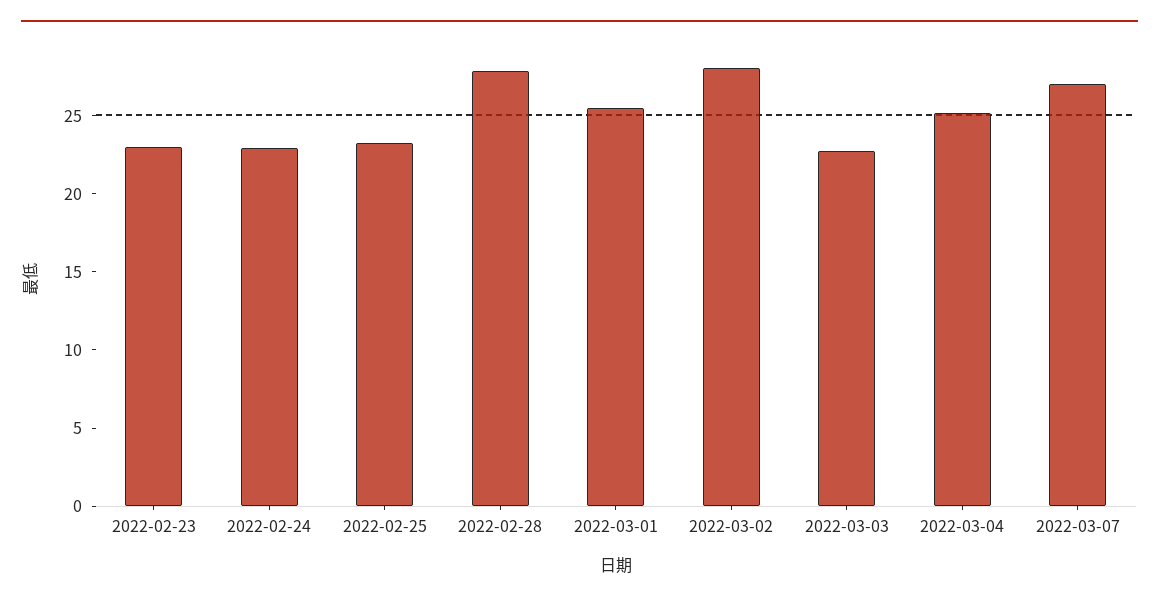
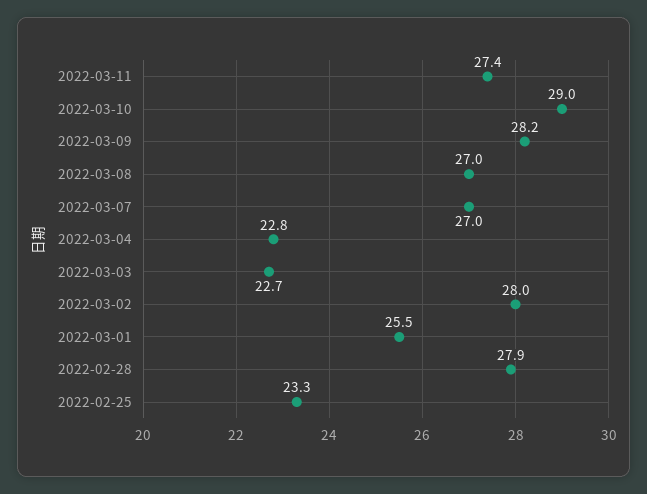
2022-02-23: 23 -> none
2022-02-24: 23 -> none
2022-03-04: 25 -> 22.8
2022-03-11: none -> 27.4
2022-03-10: none -> 29
2022-03-09: none -> 28.2
2022-03-08: none -> 27

